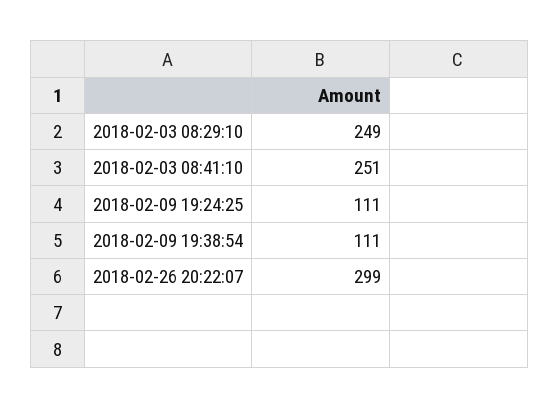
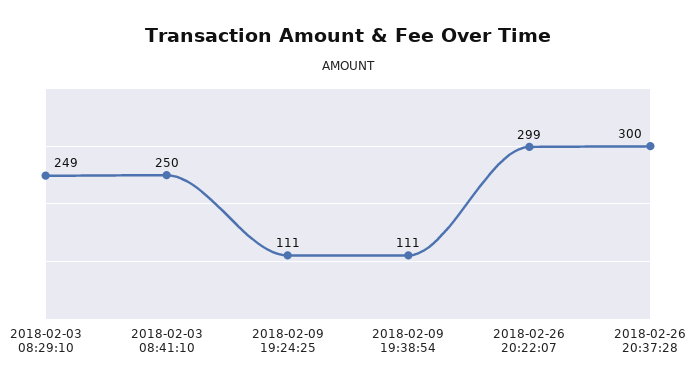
2018-02-03 08:41:10: 251 -> 250
2018-02-26 20:37:28: none -> 300

